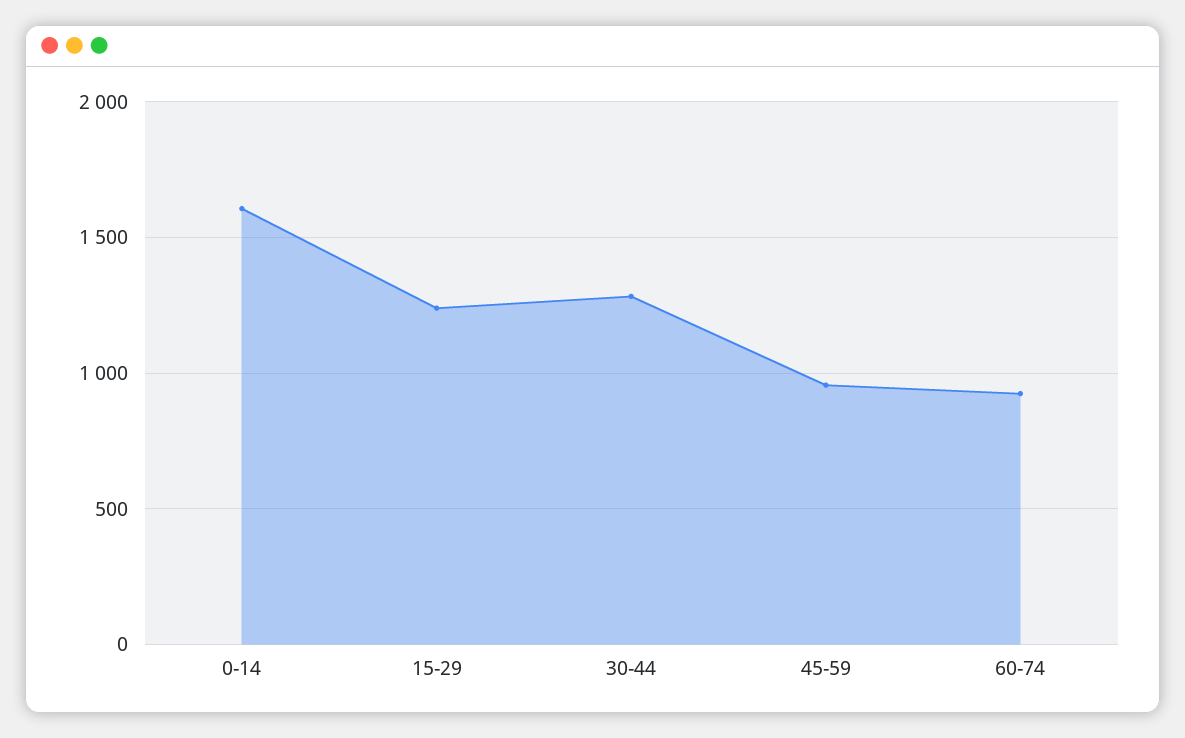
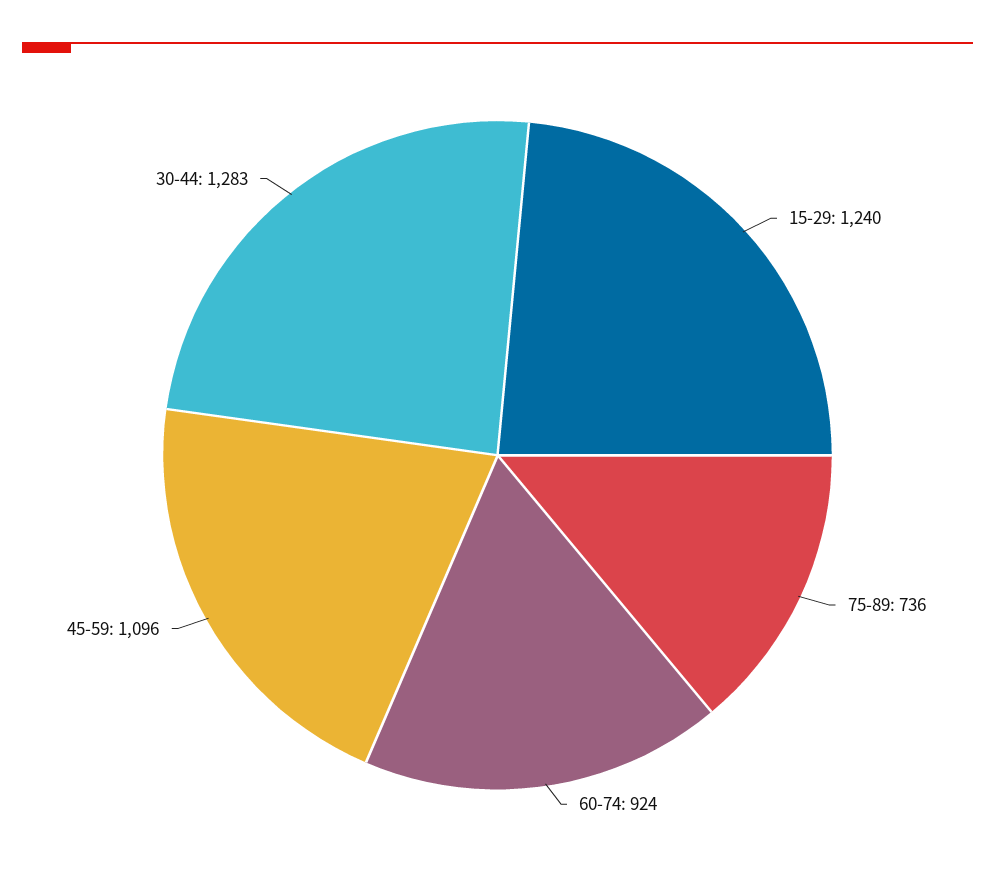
0-14: 1600 -> none
45-59: 950 -> 1096
75-89: none -> 736

